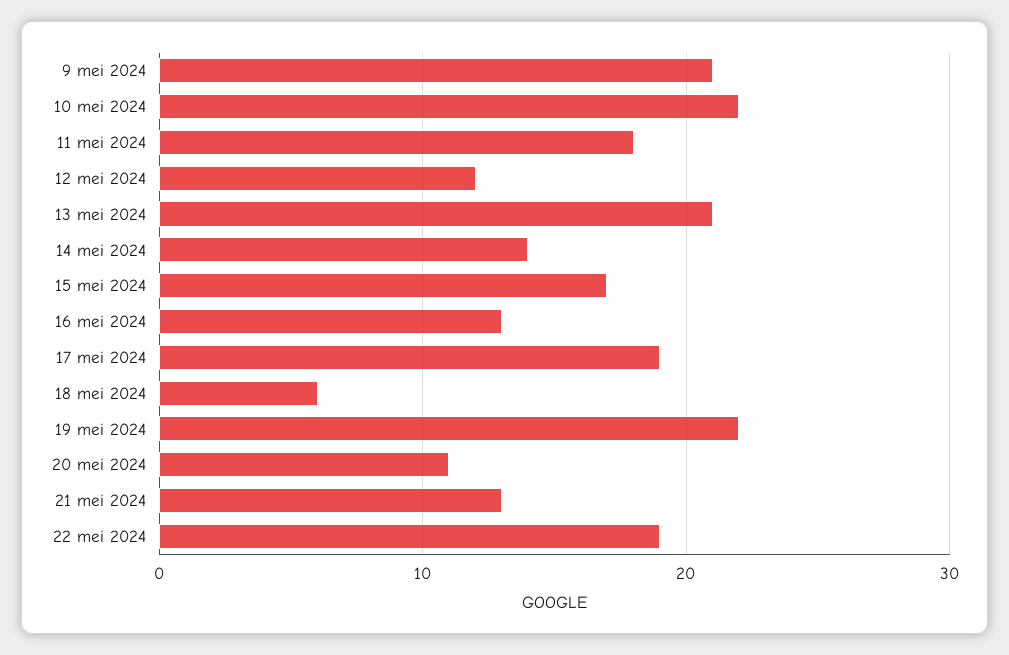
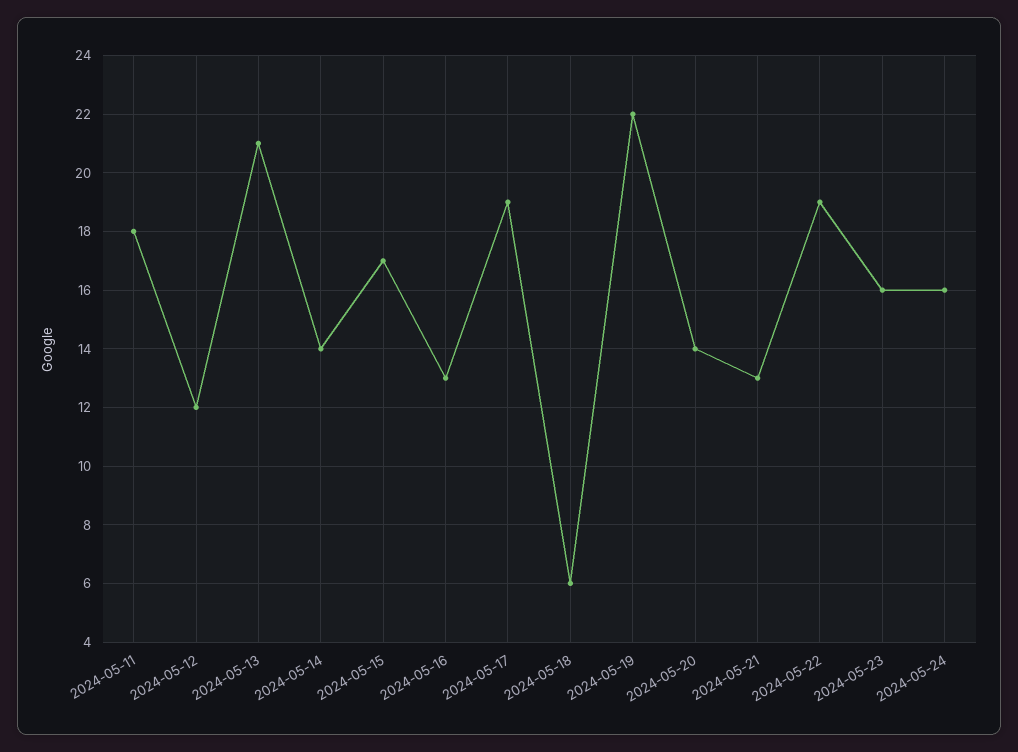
9 mei 2024: 21 -> none
10 mei 2024: 22 -> none
20 mei 2024: 11 -> 14
2024-05-23: none -> 16
2024-05-24: none -> 16

